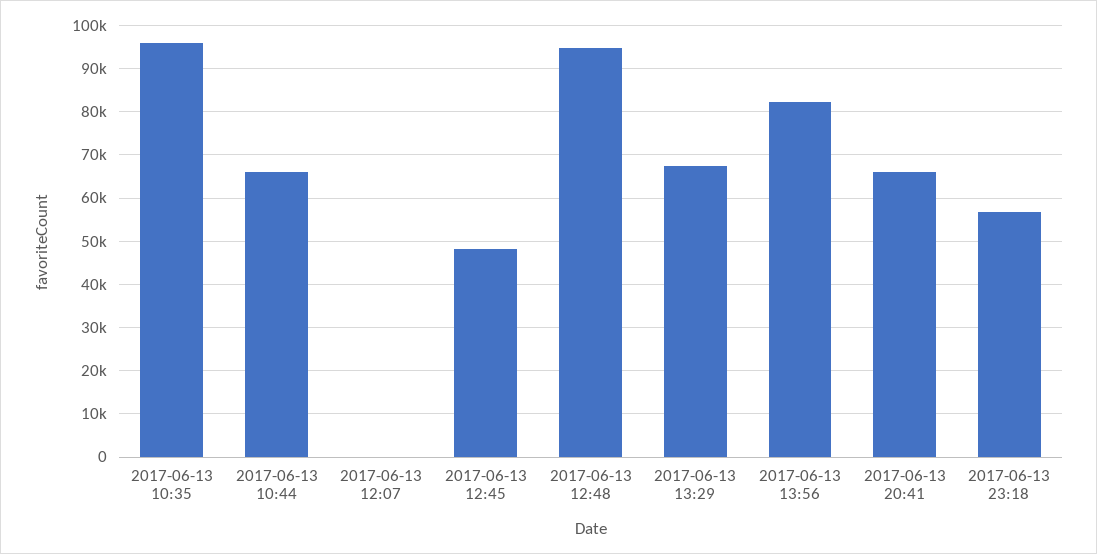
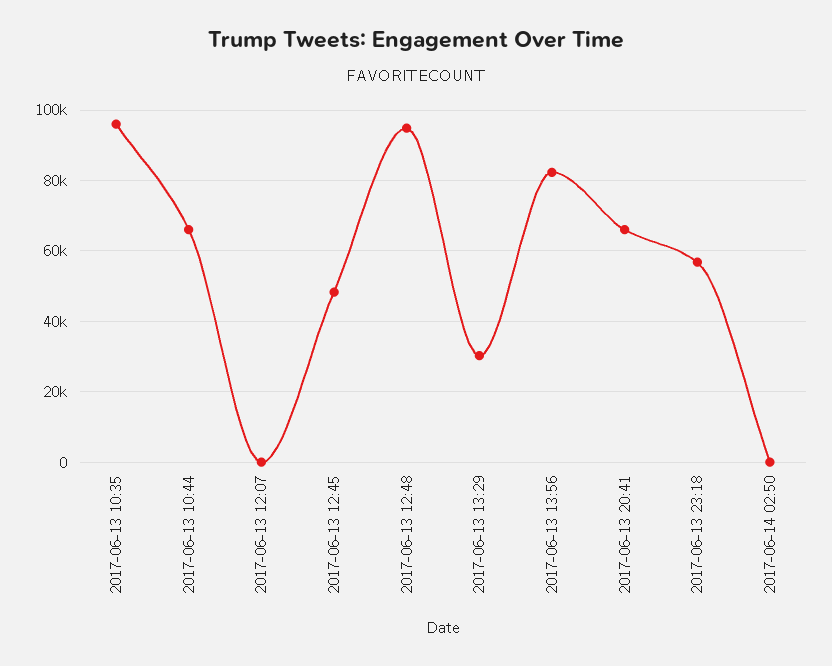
2017-06-13 13:29: 68000 -> 30000
2017-06-14 02:50: none -> 0

